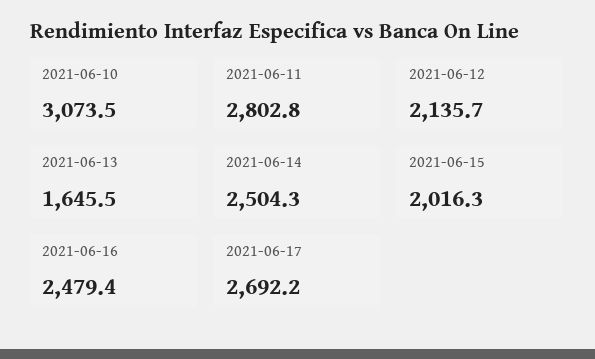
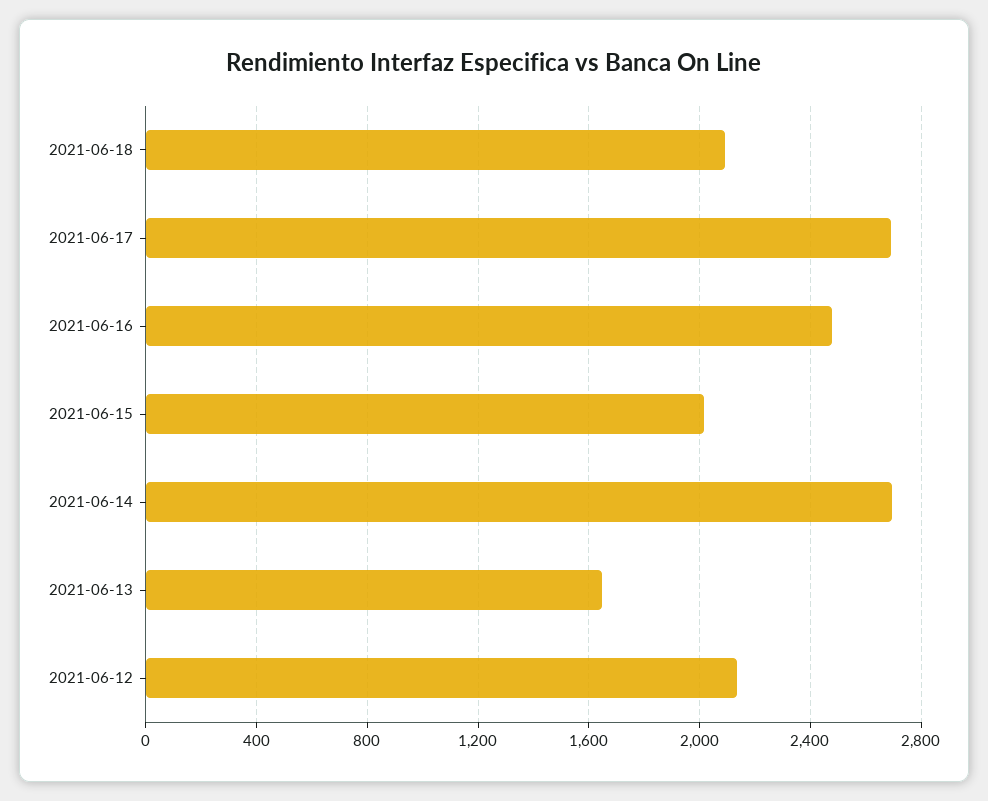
2021-06-10: 3073.5 -> none
2021-06-11: 2802.8 -> none
2021-06-14: 2504.3 -> 2700
2021-06-18: none -> 2100

